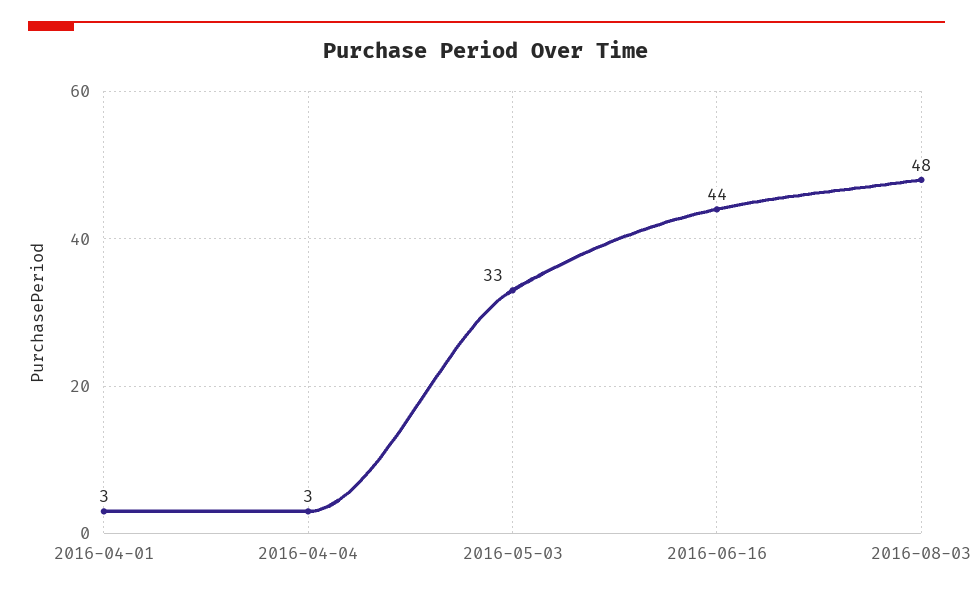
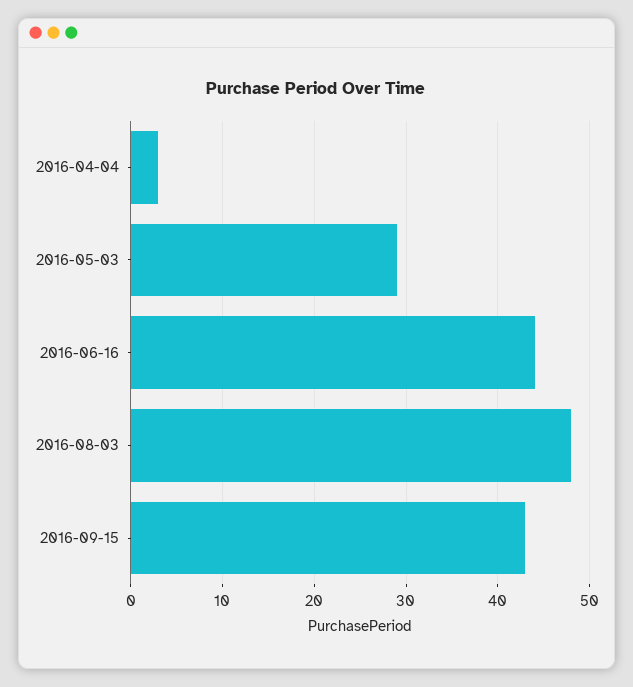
2016-04-01: 3 -> none
2016-05-03: 33 -> 29
2016-09-15: none -> 43

